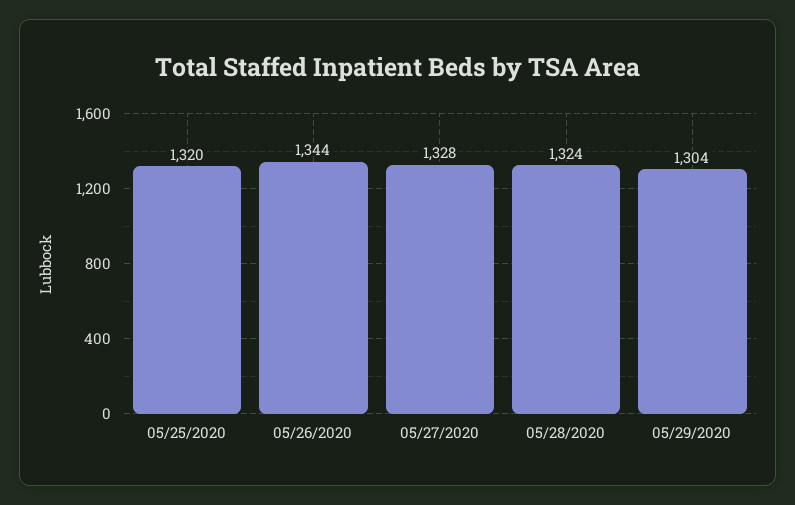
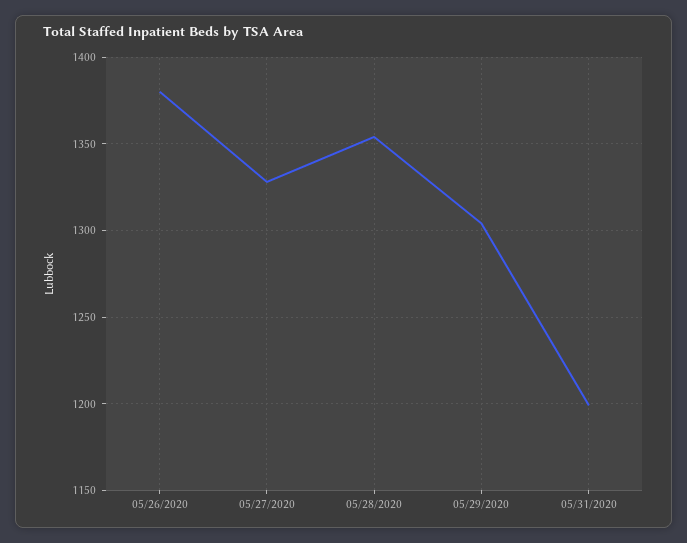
05/25/2020: 1320 -> none
05/26/2020: 1344 -> 1380
05/28/2020: 1324 -> 1355
05/31/2020: none -> 1200

